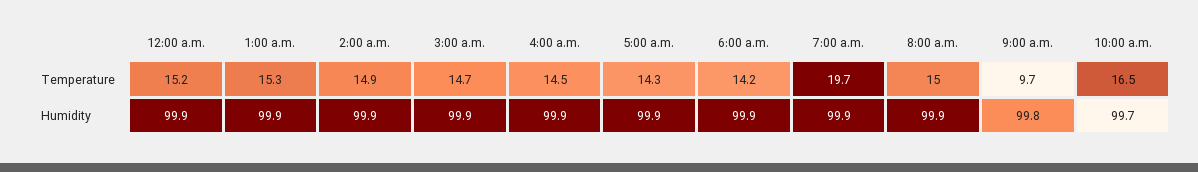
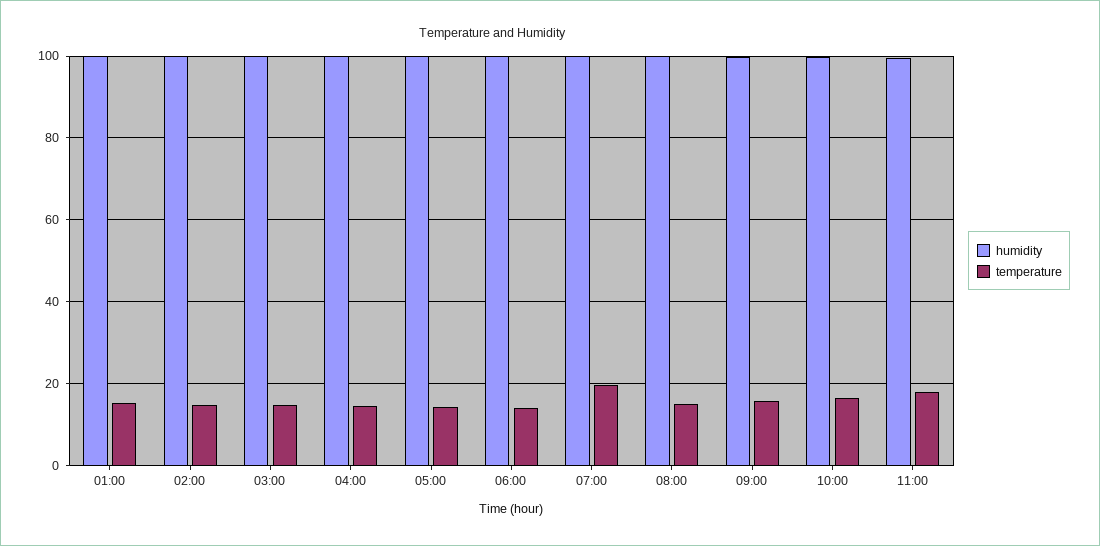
Temperature, 12:00 a.m.: 15.2 -> none
Temperature, 9:00 a.m.: 9.7 -> 16
Humidity, 12:00 a.m.: 99.9 -> none
Humidity, 11:00: none -> 100
Temperature, 11:00: none -> 18

